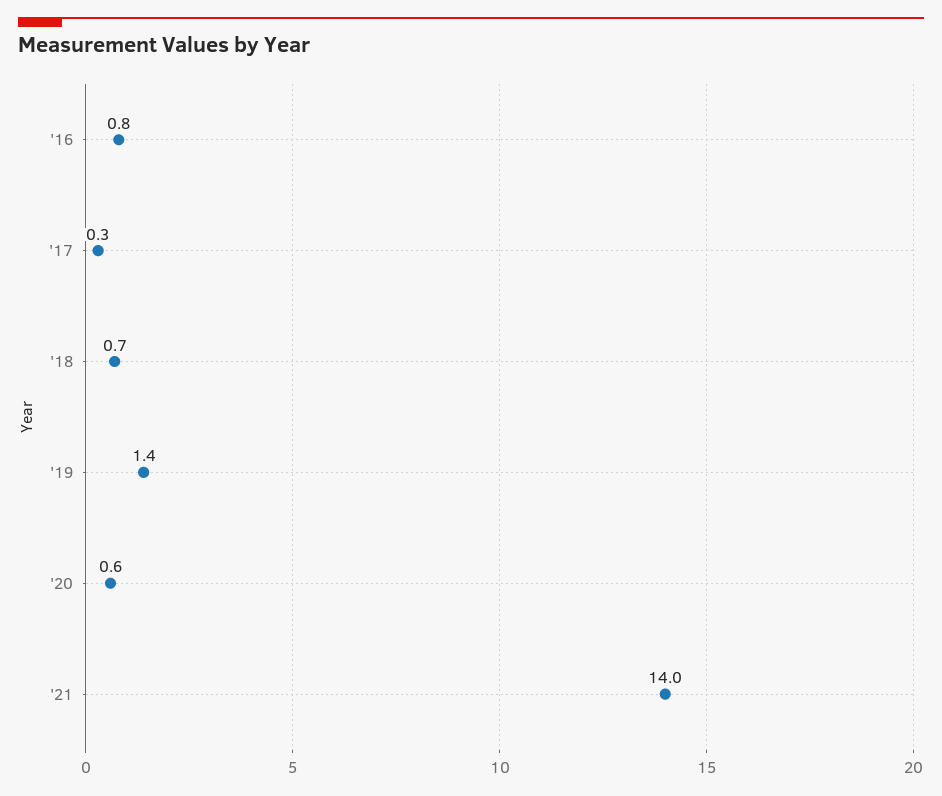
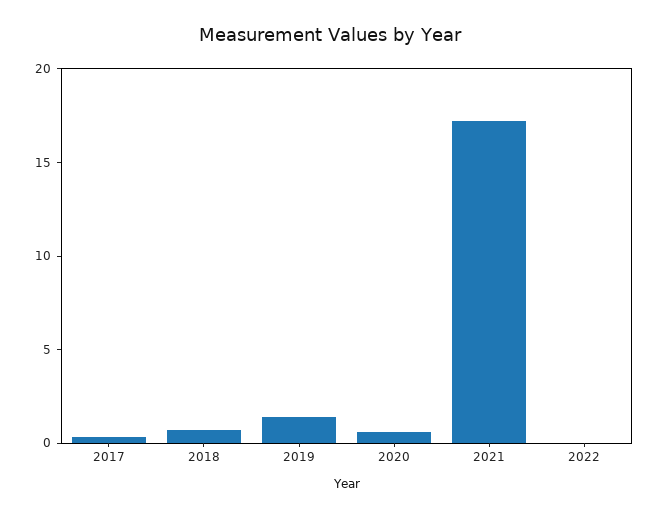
'16: 0.8 -> none
'21: 14 -> 17
2022: none -> 0

